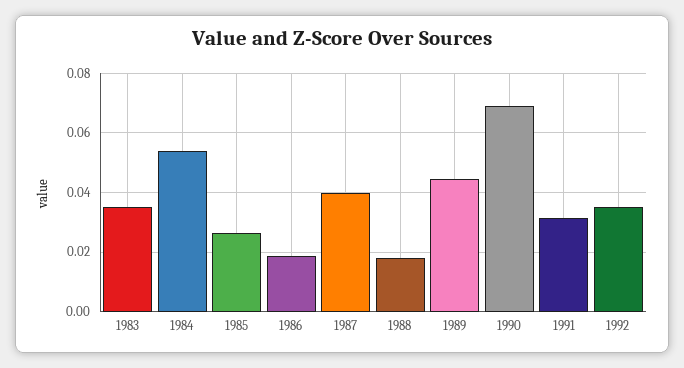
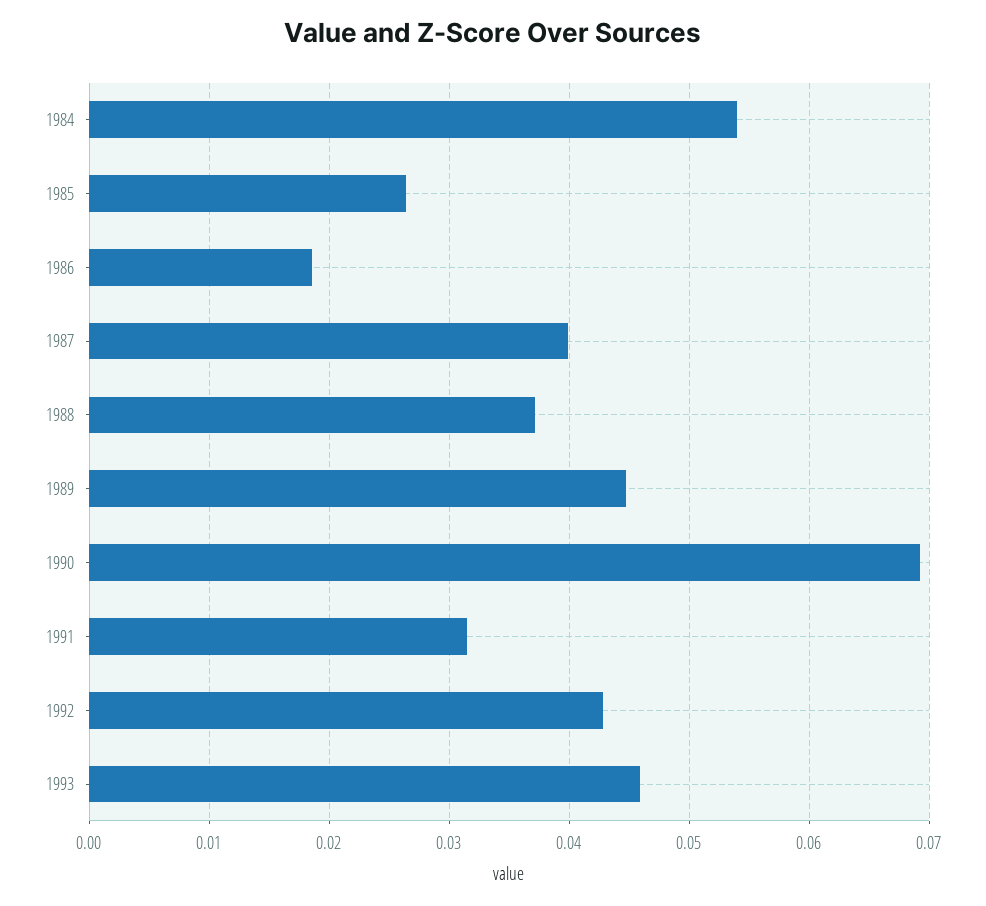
1983: 0.035 -> none
1988: 0.0175 -> 0.037
1992: 0.035 -> 0.043
1993: none -> 0.046

